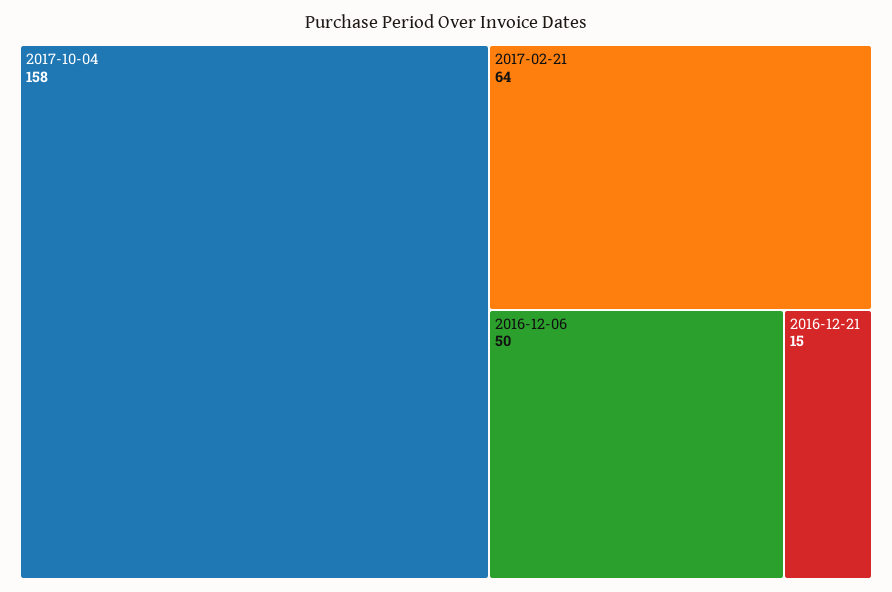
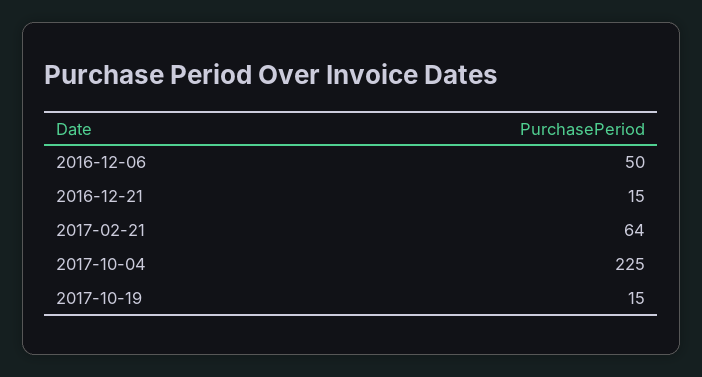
2017-10-04: 158 -> 225
2017-10-19: none -> 15

